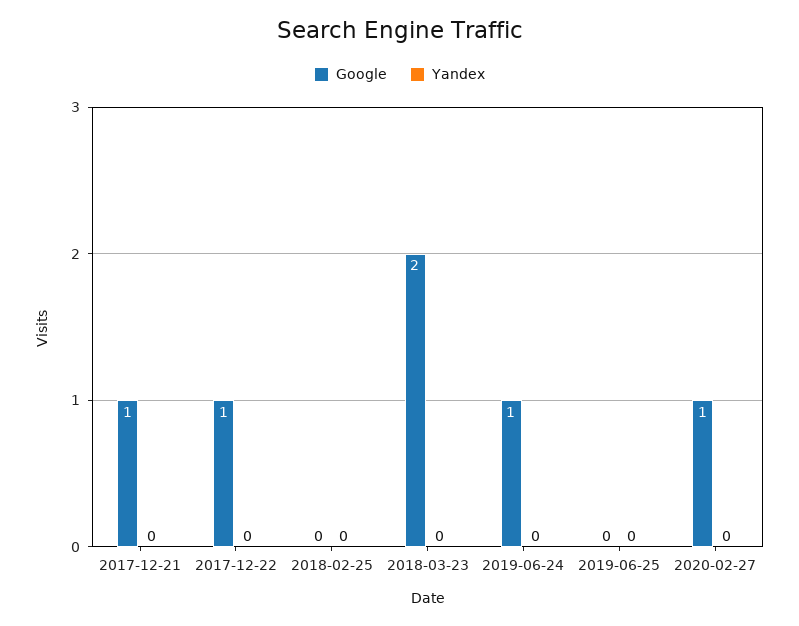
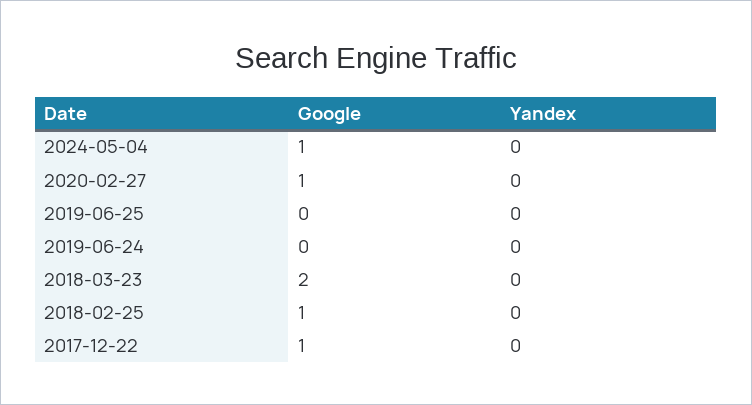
Google, 2017-12-21: 1 -> none
Yandex, 2017-12-21: 0 -> none
Google, 2018-02-25: 0 -> 1
Google, 2019-06-24: 1 -> 0
Google, 2024-05-04: none -> 1
Yandex, 2024-05-04: none -> 0

